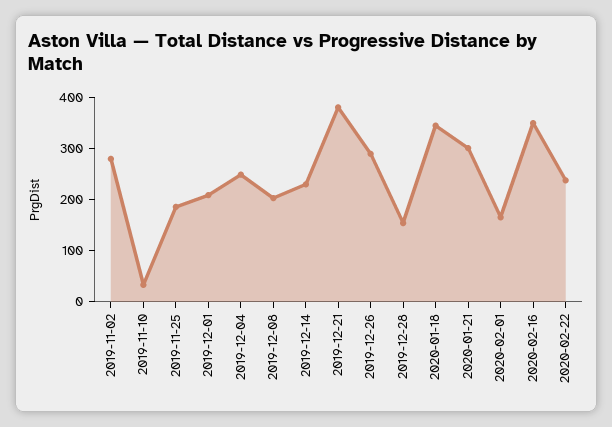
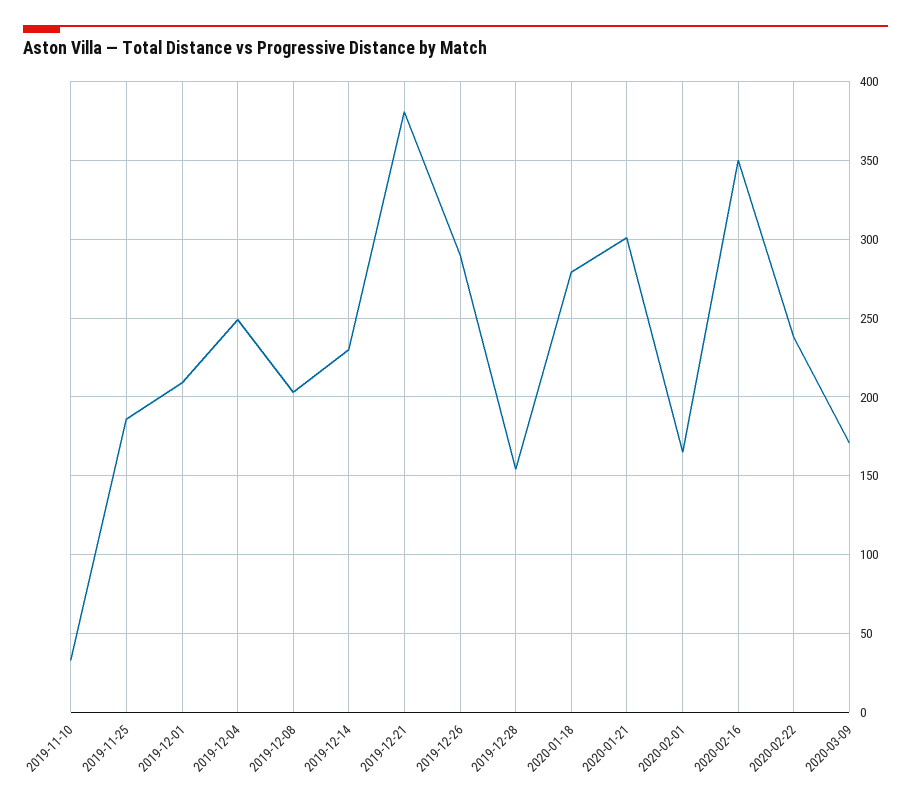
2019-11-02: 280 -> none
2020-01-18: 340 -> 280
2020-03-09: none -> 170

